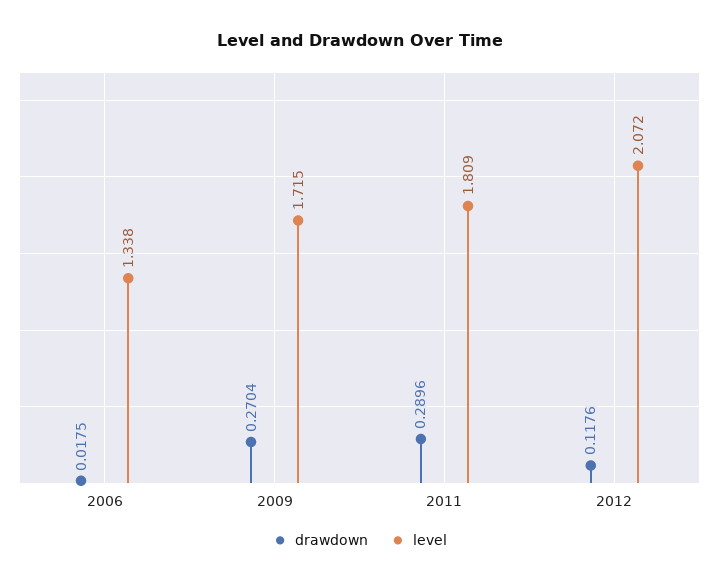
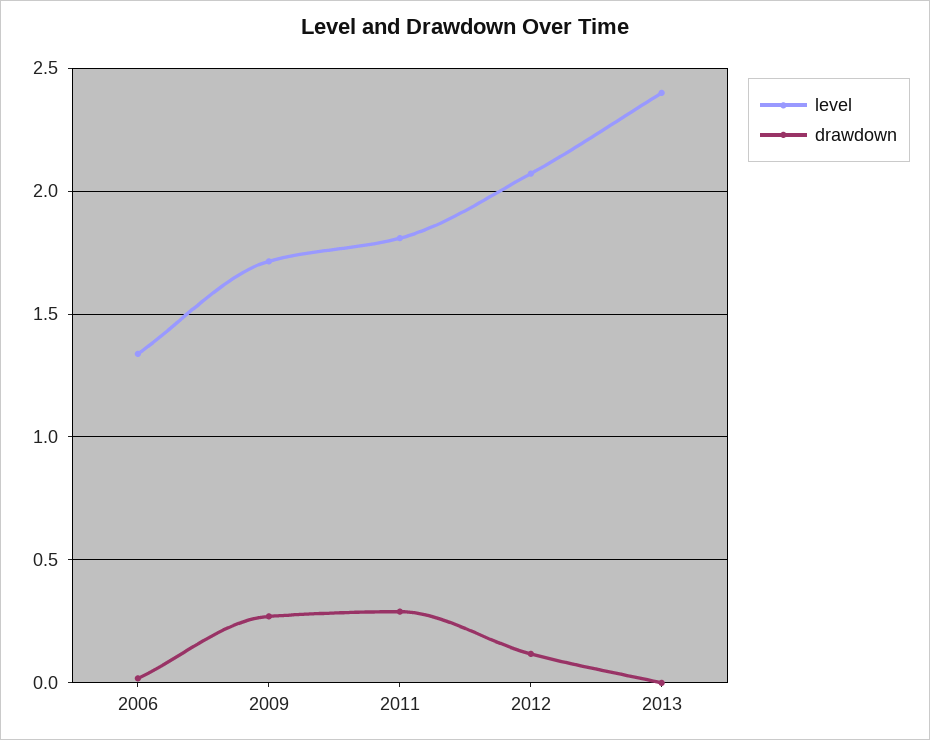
level, 2013: none -> 2.4
drawdown, 2013: none -> 0

